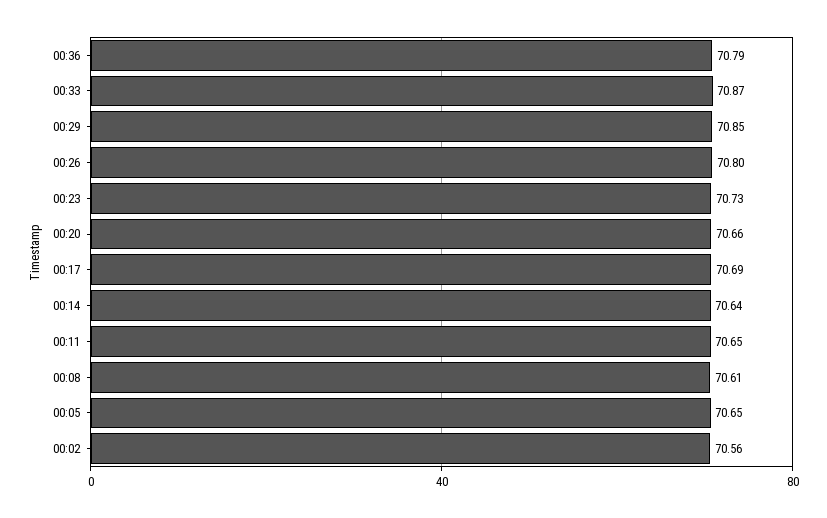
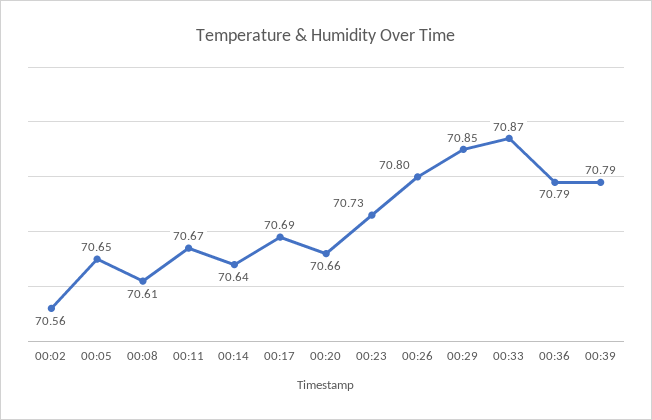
00:11: 70.65 -> 70.67
00:39: none -> 70.79

